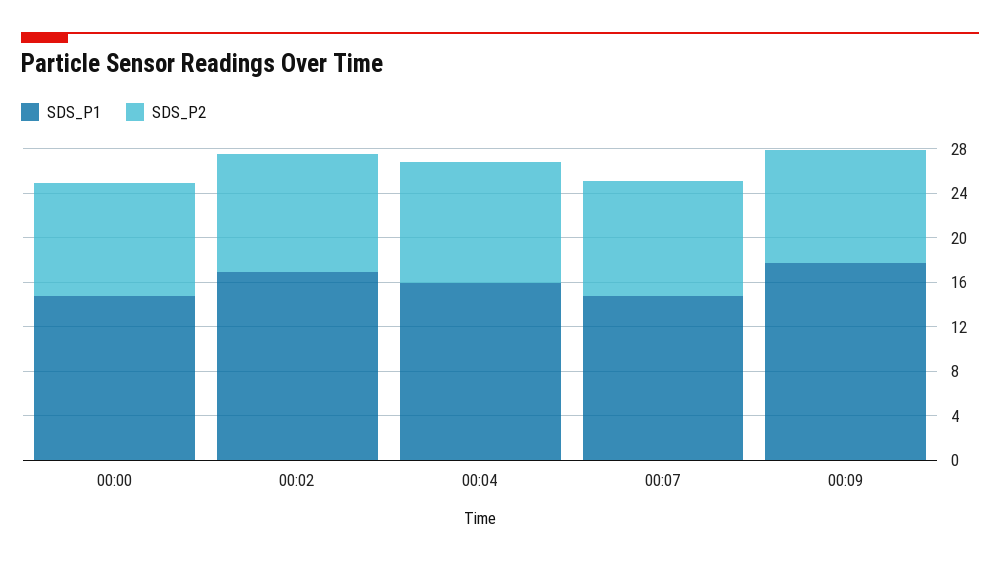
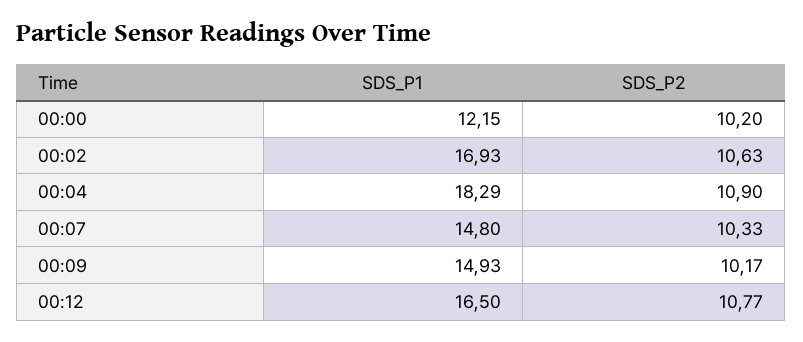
SDS_P1, 00:00: 15 -> 12.15
SDS_P1, 00:04: 16 -> 18.29
SDS_P1, 00:09: 18 -> 14.93
SDS_P1, 00:12: none -> 16.5
SDS_P2, 00:12: none -> 10.77

